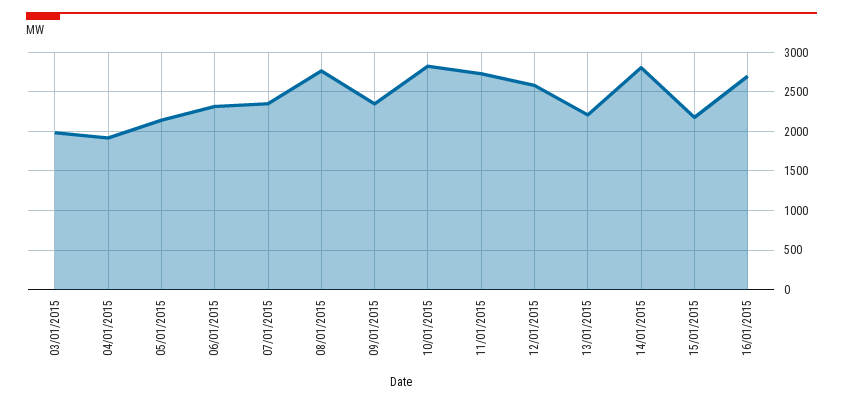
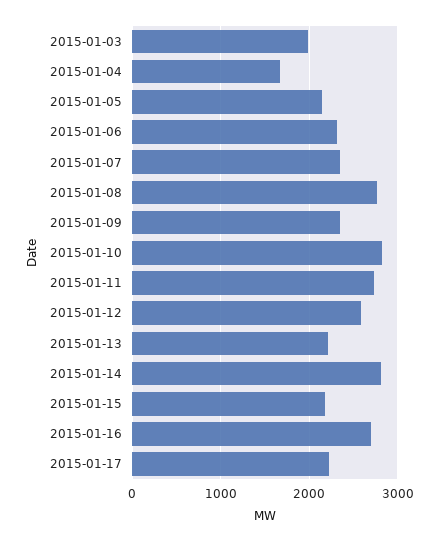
04/01/2015: 1900 -> 1700
2015-01-17: none -> 2200

